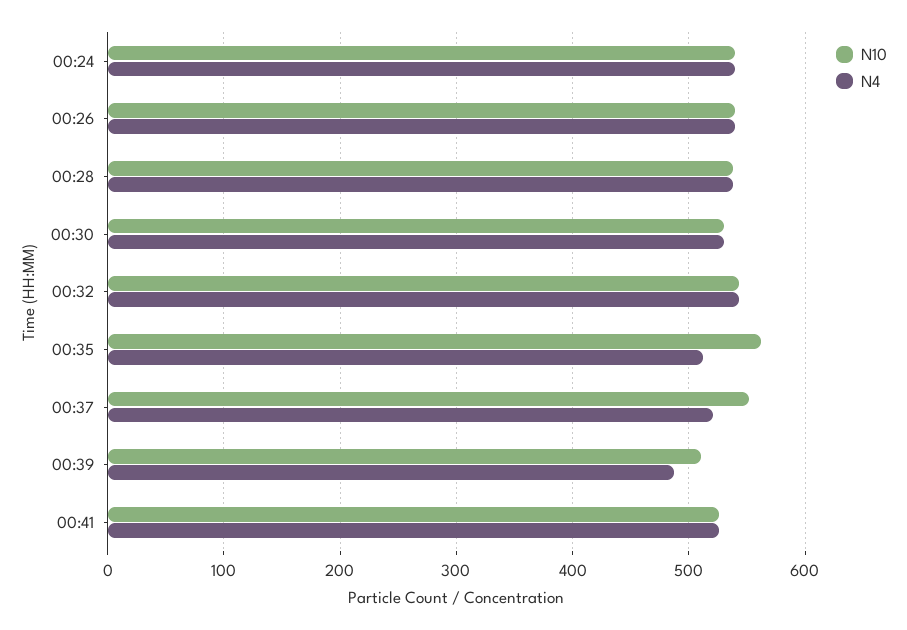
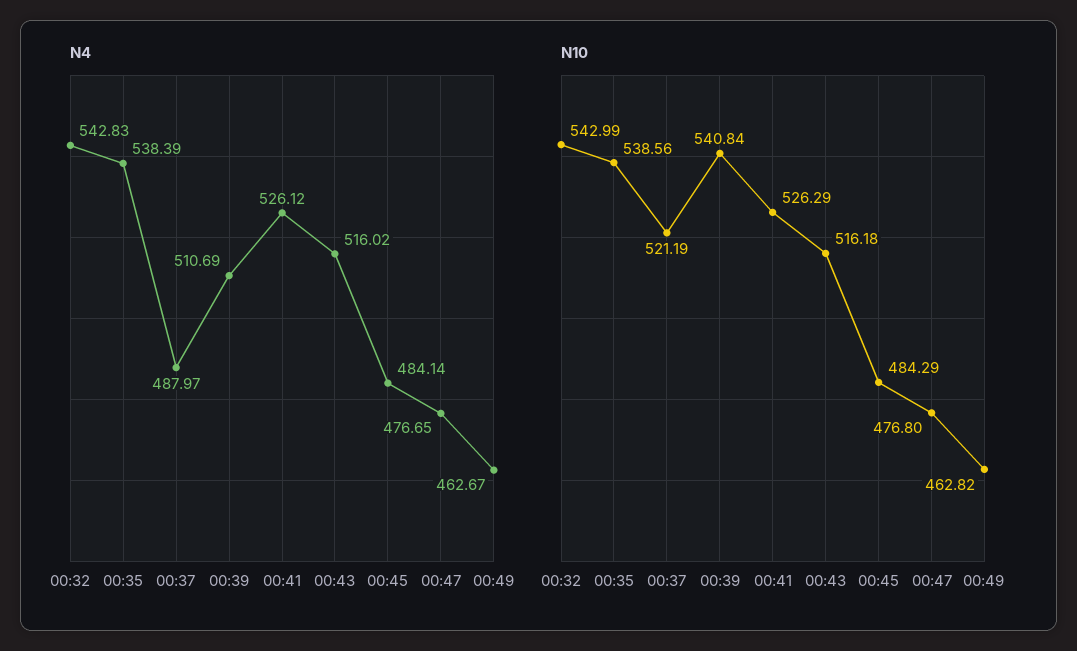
N10, 00:24: 540 -> none
N4, 00:24: 540 -> none
N10, 00:26: 540 -> none
N4, 00:26: 540 -> none
N10, 00:28: 540 -> none
N4, 00:28: 540 -> none
N10, 00:30: 530 -> none
N4, 00:30: 530 -> none
N10, 00:35: 560 -> 538.56
N4, 00:35: 510 -> 538.39
N10, 00:37: 550 -> 521.19
N4, 00:37: 520 -> 487.97
N10, 00:39: 510 -> 540.84
N4, 00:39: 490 -> 510.69
N4, 00:43: none -> 516.02
N4, 00:45: none -> 484.14
N4, 00:47: none -> 476.65
N4, 00:49: none -> 462.67
N10, 00:43: none -> 516.18
N10, 00:45: none -> 484.29
N10, 00:47: none -> 476.8
N10, 00:49: none -> 462.82

